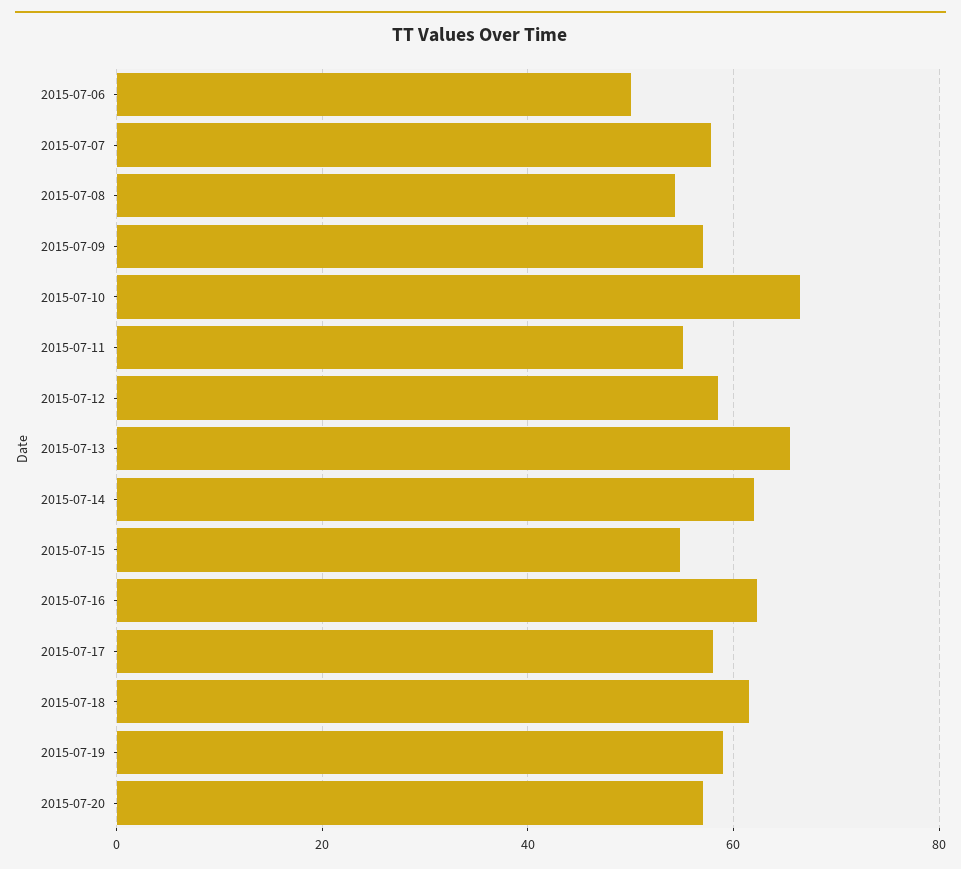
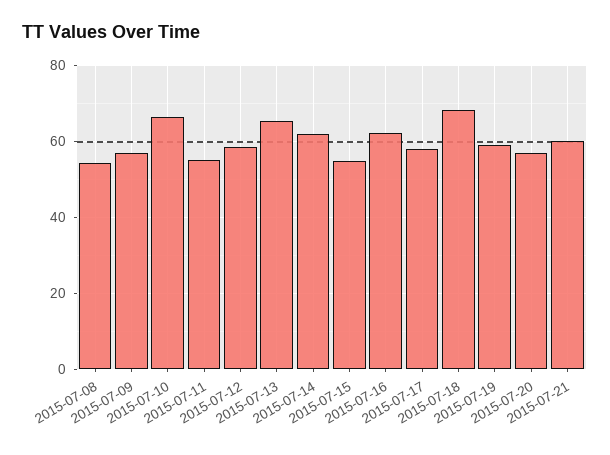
2015-07-06: 50 -> none
2015-07-07: 58 -> none
2015-07-18: 62 -> 68
2015-07-21: none -> 60

